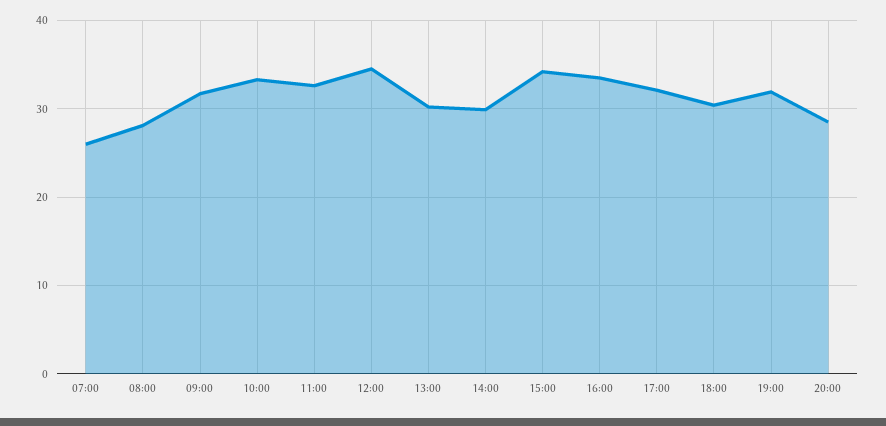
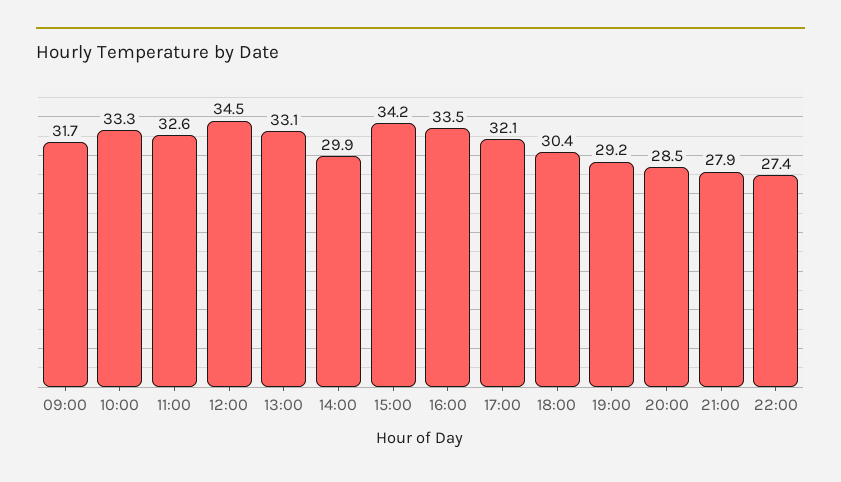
07:00: 26 -> none
08:00: 28 -> none
13:00: 30 -> 33.1
19:00: 32 -> 29.2
21:00: none -> 27.9
22:00: none -> 27.4

